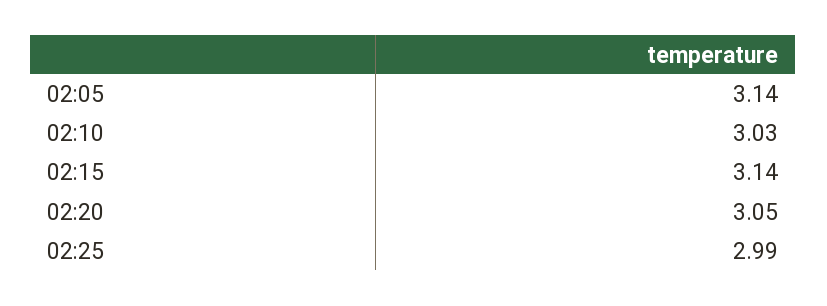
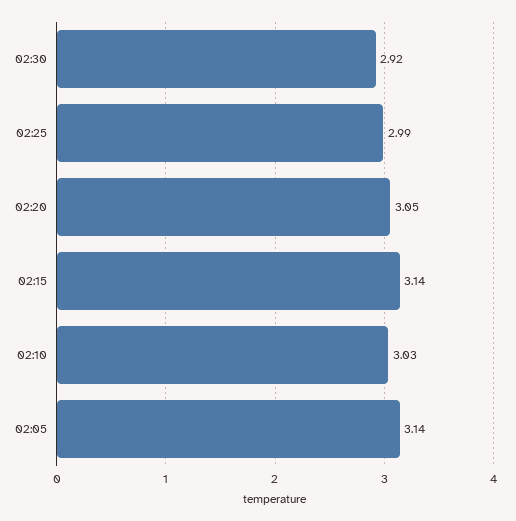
02:30: none -> 2.92

